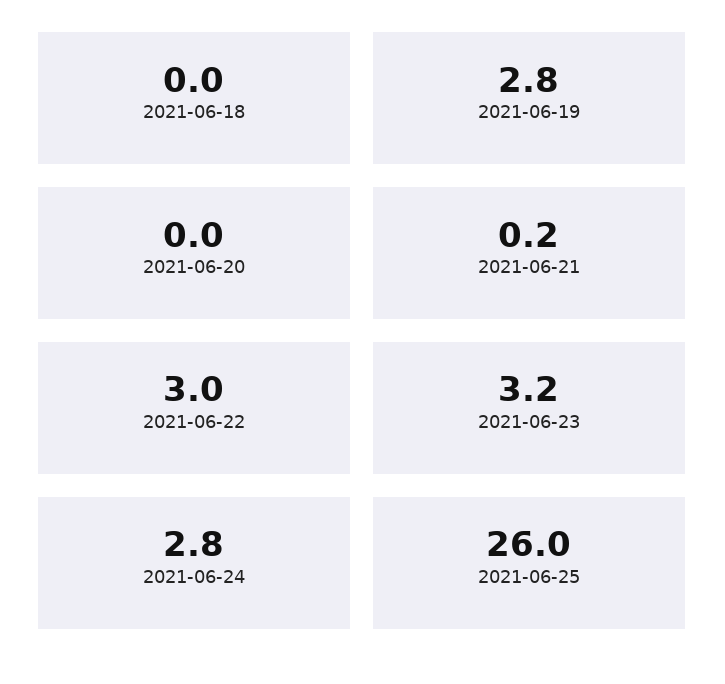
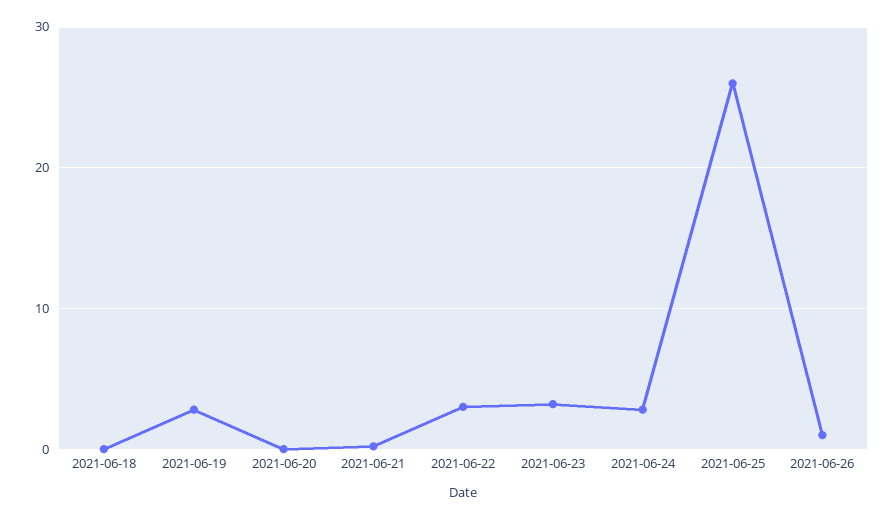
2021-06-26: none -> 1

